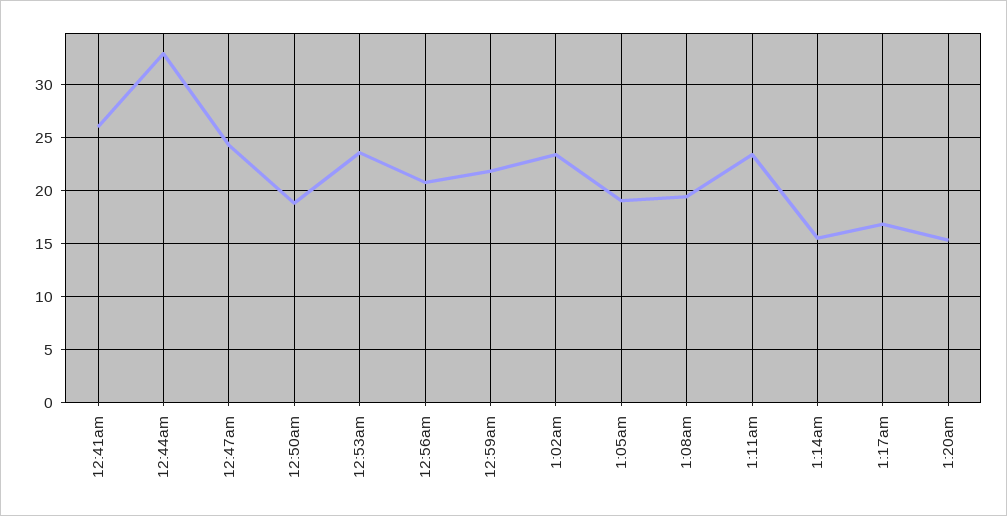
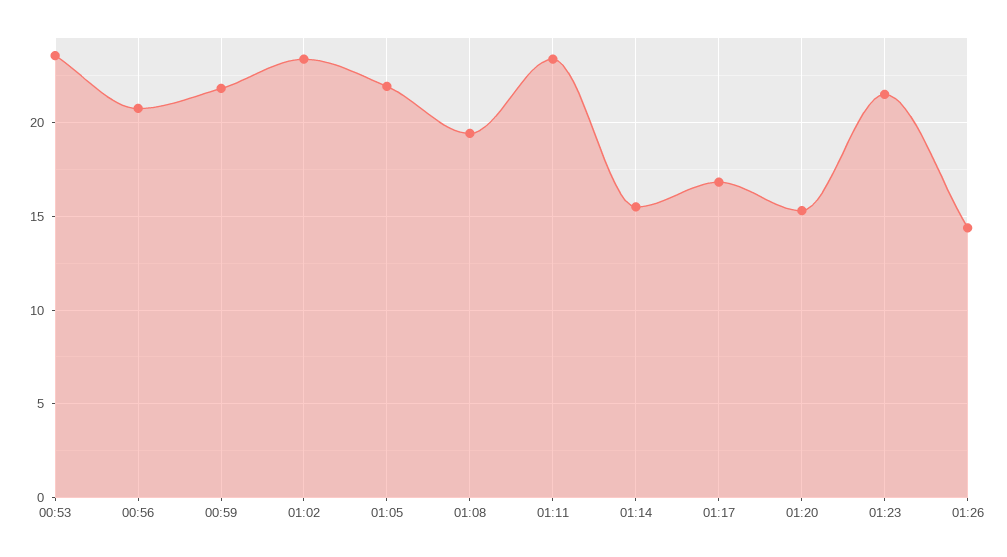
12:41am: 26 -> none
12:44am: 33 -> none
12:47am: 24 -> none
12:50am: 19 -> none
1:05am: 19 -> 22
01:23: none -> 21.5
01:26: none -> 14.5

